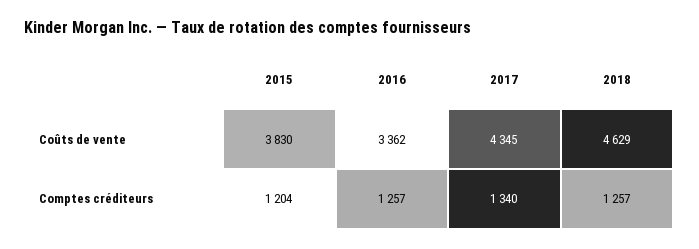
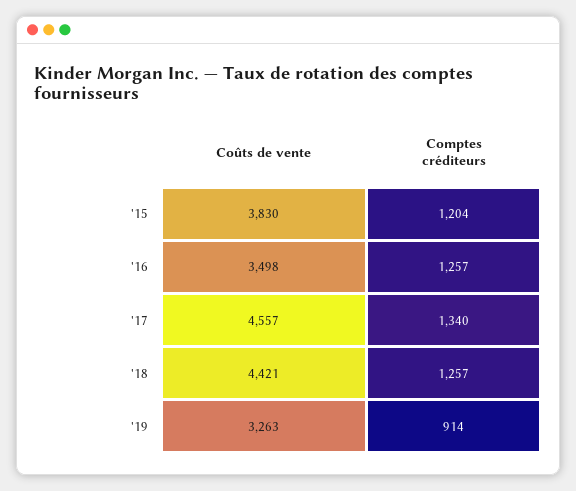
2016, Coûts de vente: 3362 -> 3498
2017, Coûts de vente: 4345 -> 4557
2018, Coûts de vente: 4629 -> 4421
'19, Coûts de vente: none -> 3263
'19, Comptes créditeurs: none -> 914

